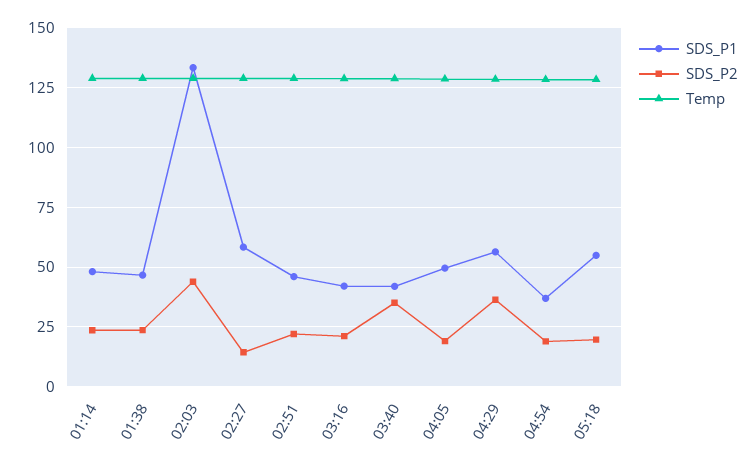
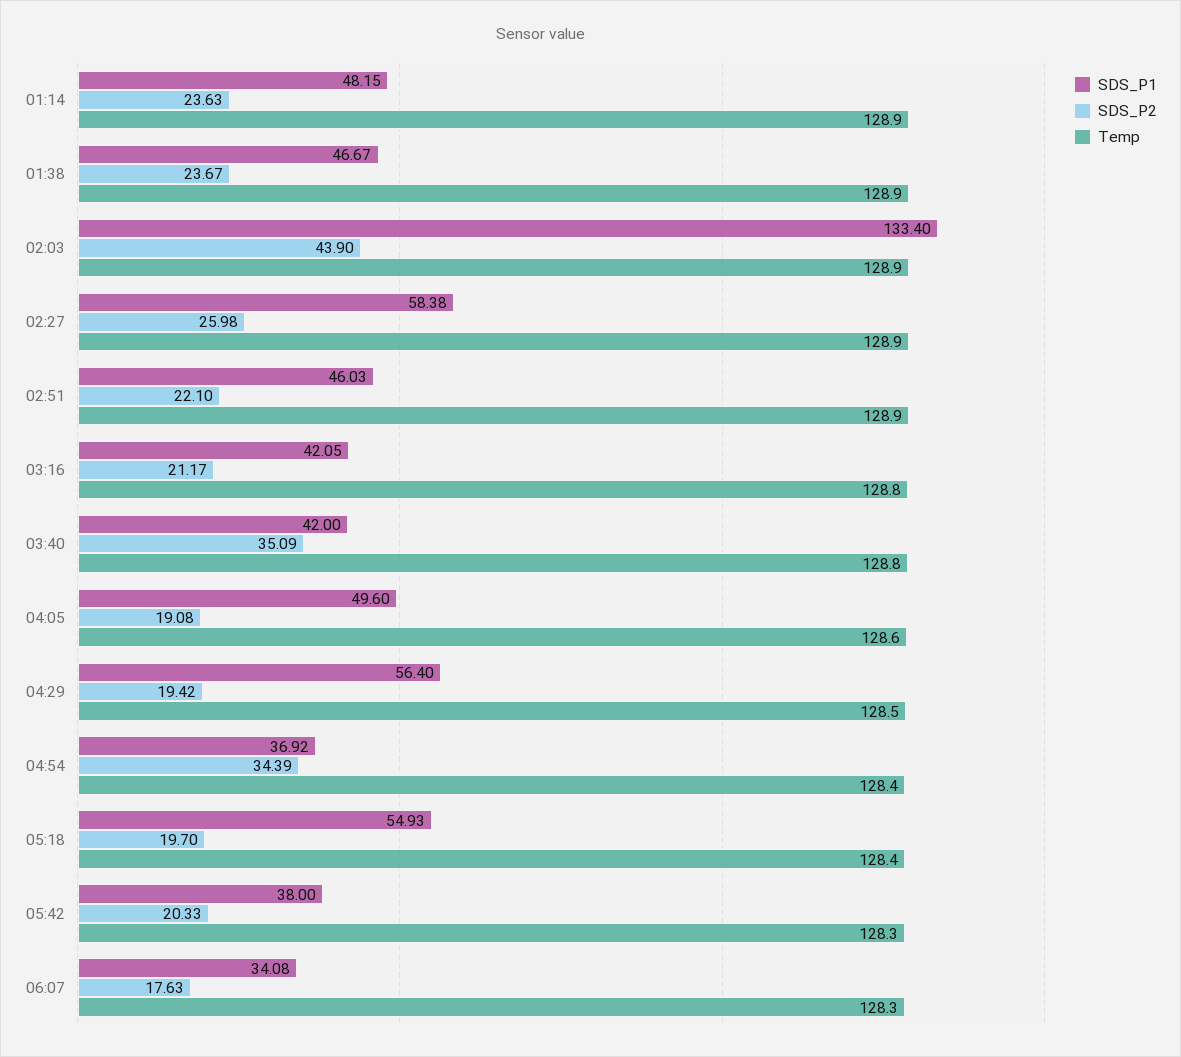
SDS_P2, 02:27: 15 -> 25.98
SDS_P2, 04:29: 35 -> 19.42
SDS_P2, 04:54: 20 -> 34.39
SDS_P1, 05:42: none -> 38
SDS_P2, 05:42: none -> 20.33
Temp, 05:42: none -> 128.3
SDS_P1, 06:07: none -> 34.08
SDS_P2, 06:07: none -> 17.63
Temp, 06:07: none -> 128.3

